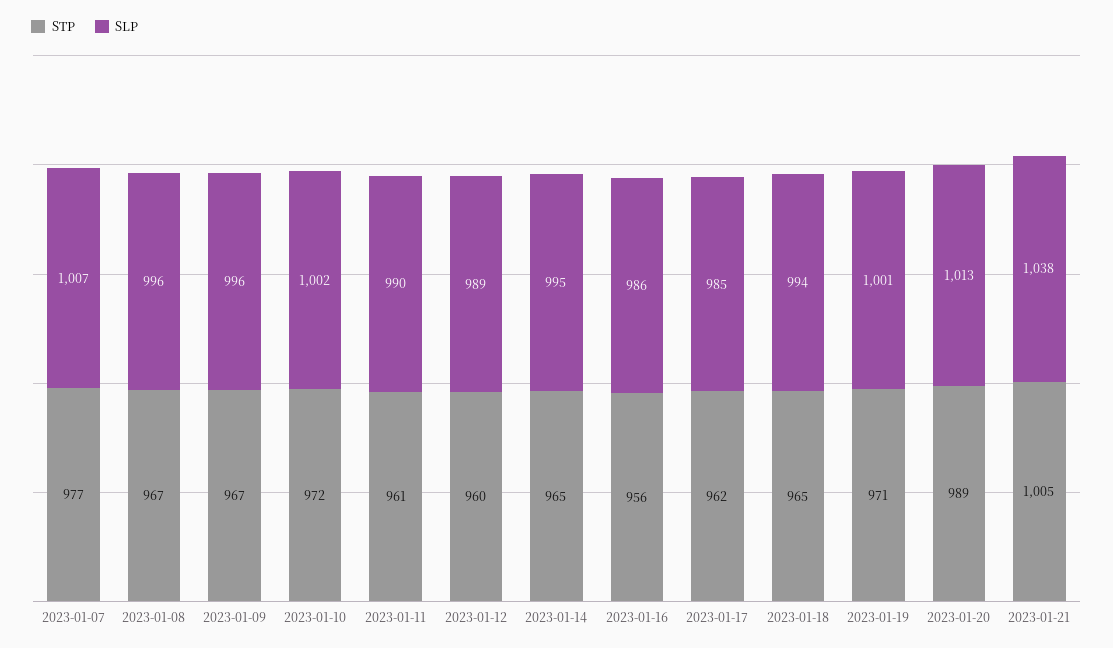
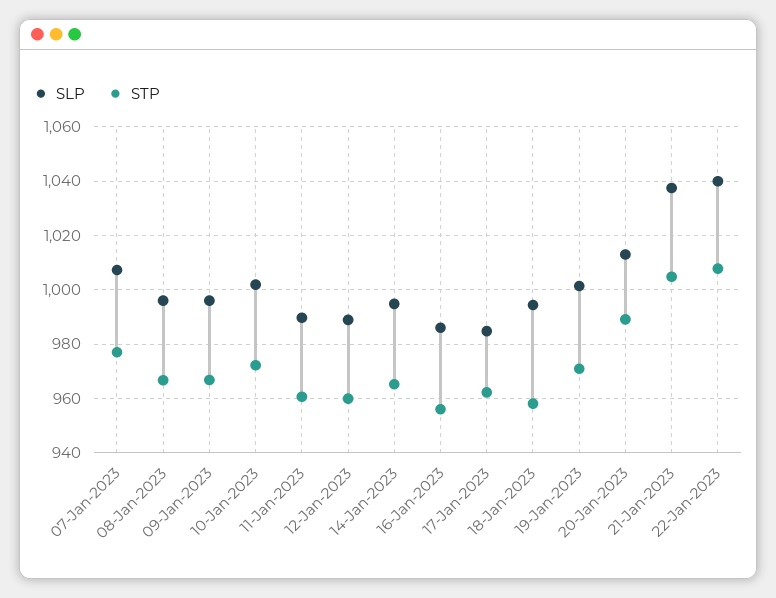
STP, 2023-01-18: 965 -> 957.5
SLP, 22-Jan-2023: none -> 1040
STP, 22-Jan-2023: none -> 1007.5

